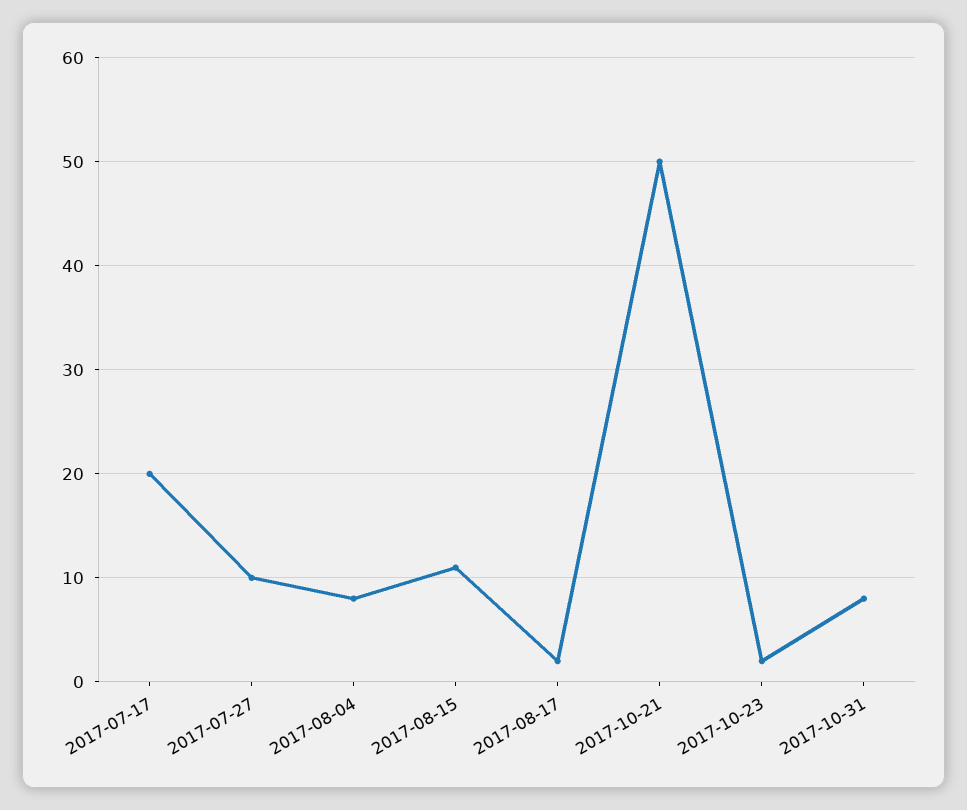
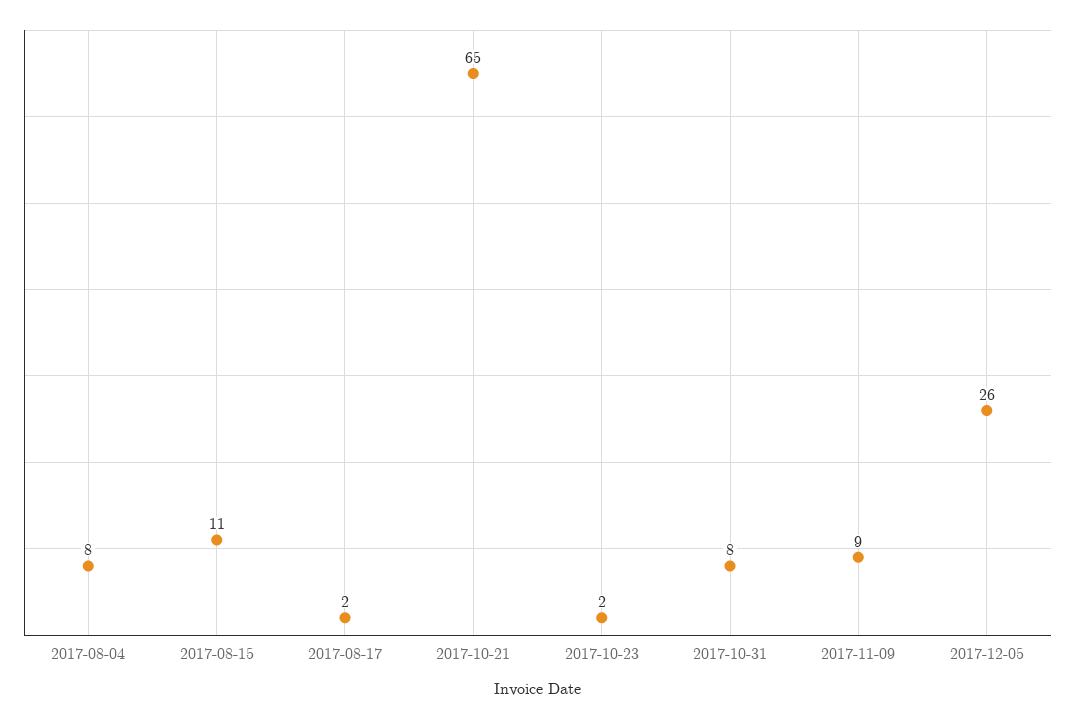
2017-07-17: 20 -> none
2017-07-27: 10 -> none
2017-10-21: 50 -> 65
2017-11-09: none -> 9
2017-12-05: none -> 26

